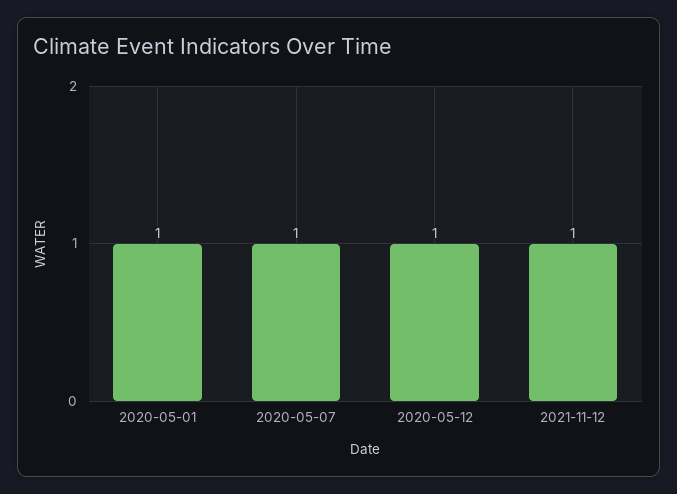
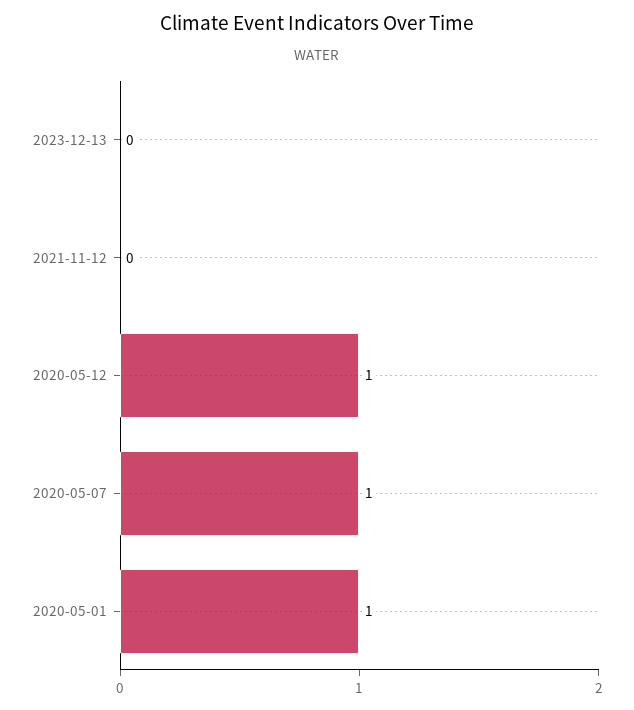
2021-11-12: 1 -> 0
2023-12-13: none -> 0

